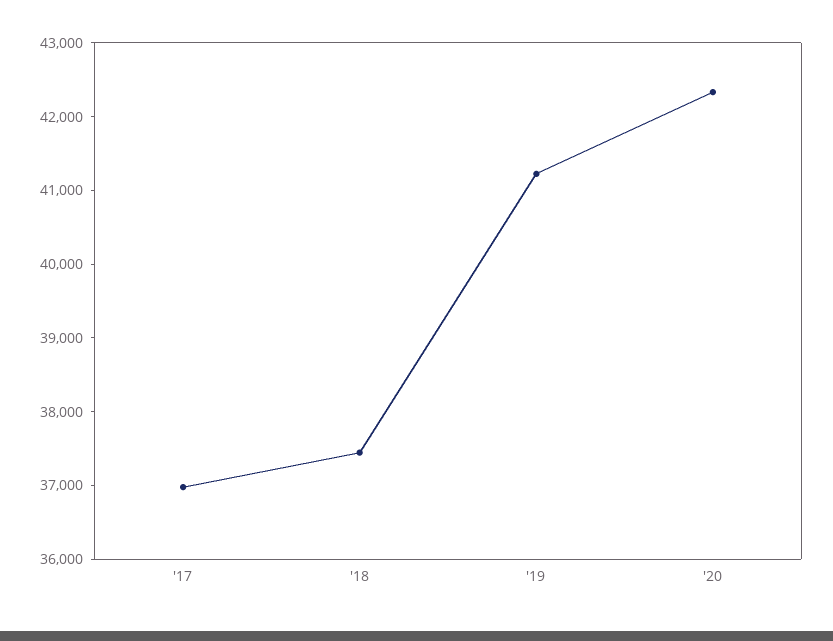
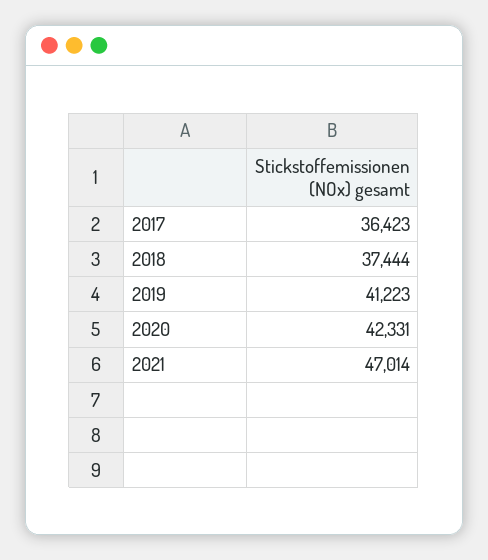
'17: 37000 -> 36423
2021: none -> 47014

